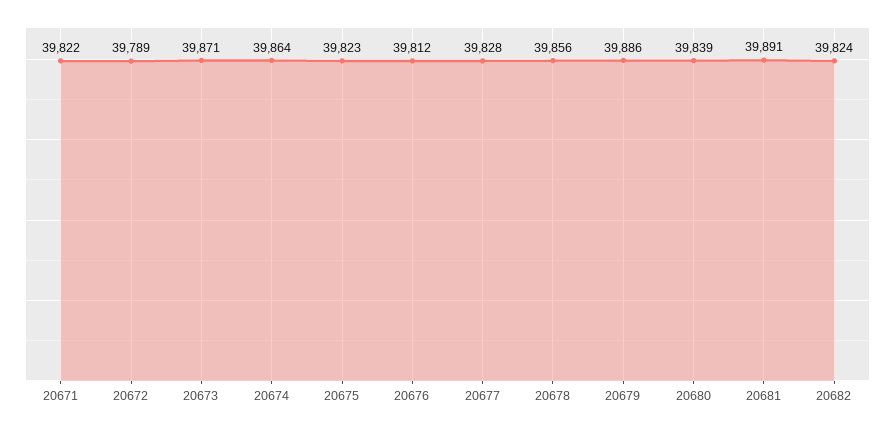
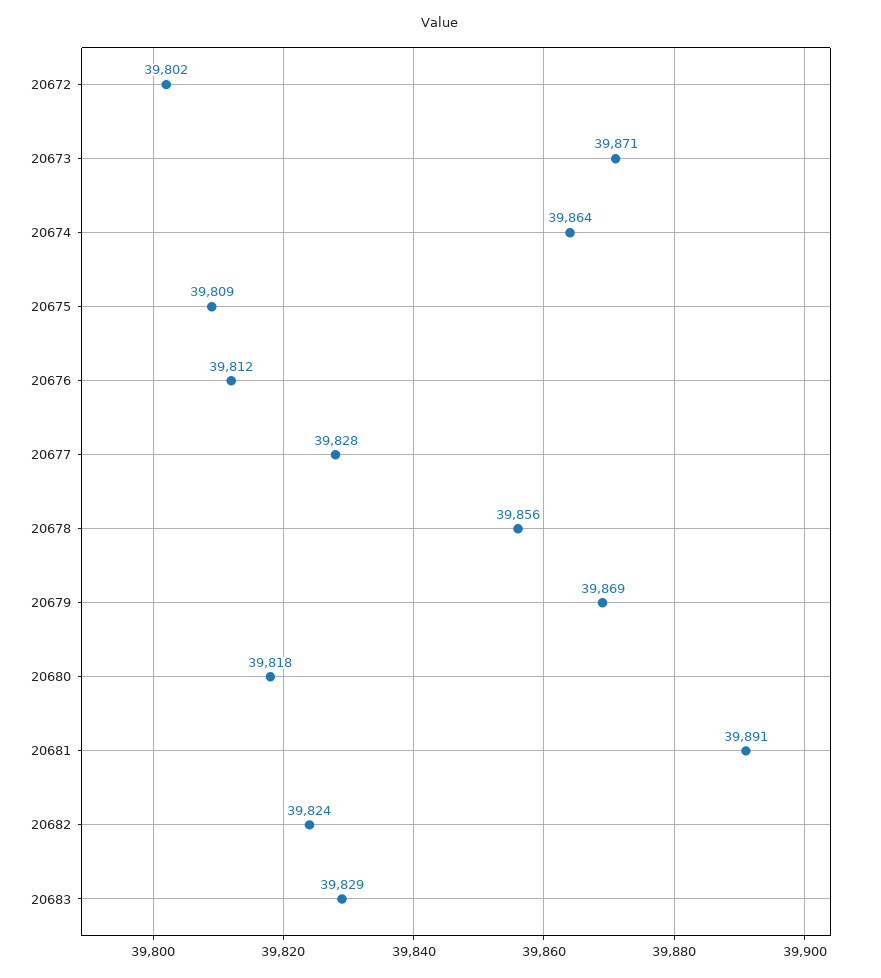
20671: 39822 -> none
20672: 39789 -> 39802
20675: 39823 -> 39809
20679: 39886 -> 39869
20680: 39839 -> 39818
20683: none -> 39829

